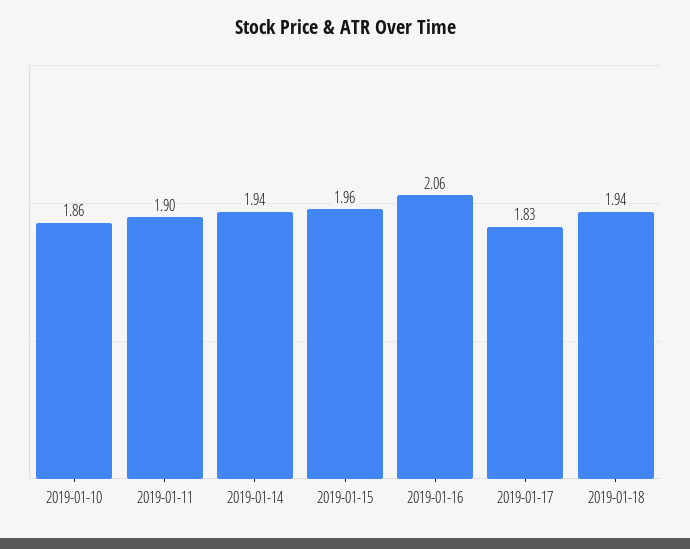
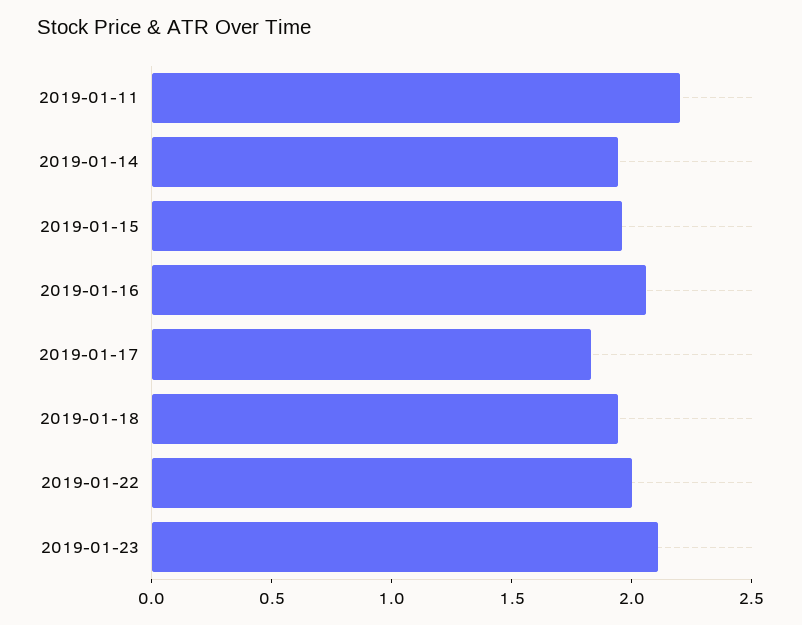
2019-01-10: 1.86 -> none
2019-01-11: 1.9 -> 2.2
2019-01-22: none -> 2
2019-01-23: none -> 2.1

